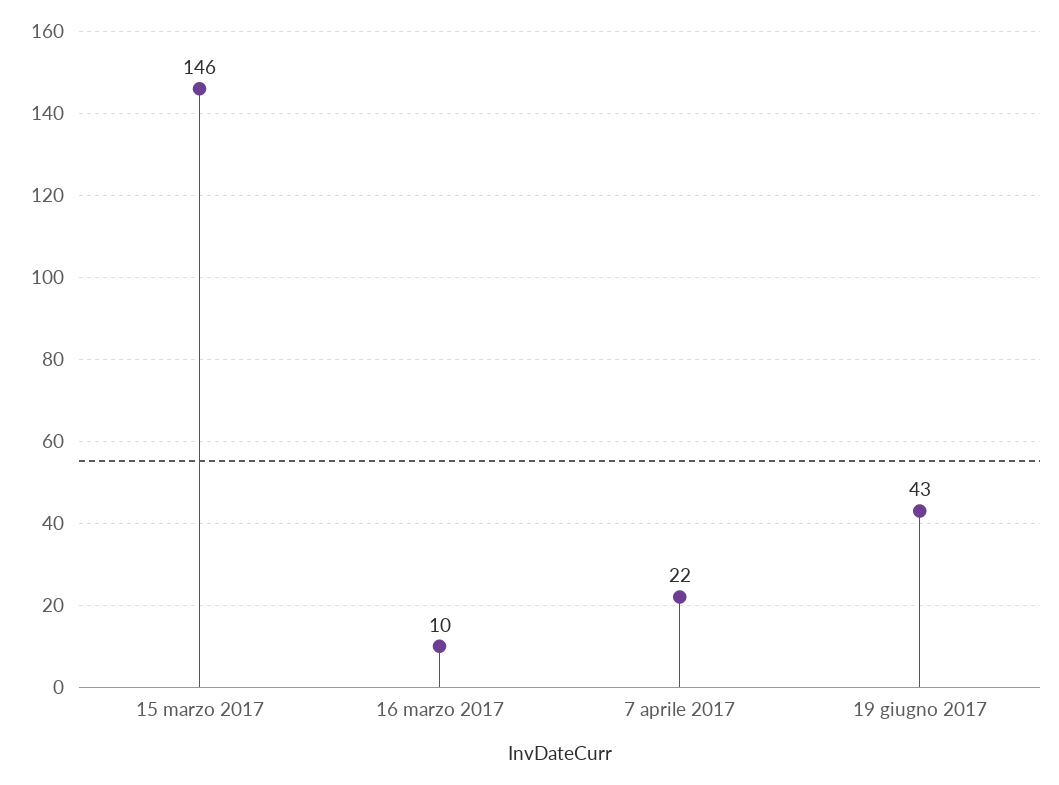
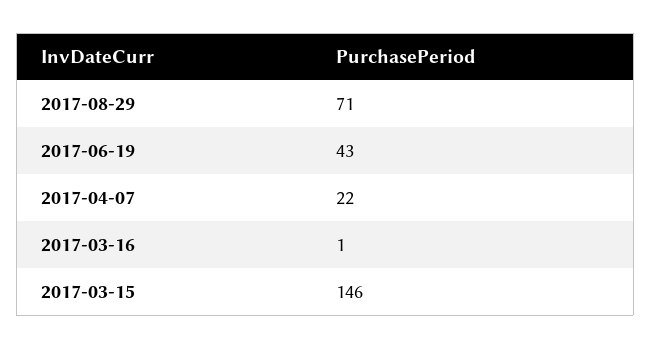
16 marzo 2017: 10 -> 1
2017-08-29: none -> 71

